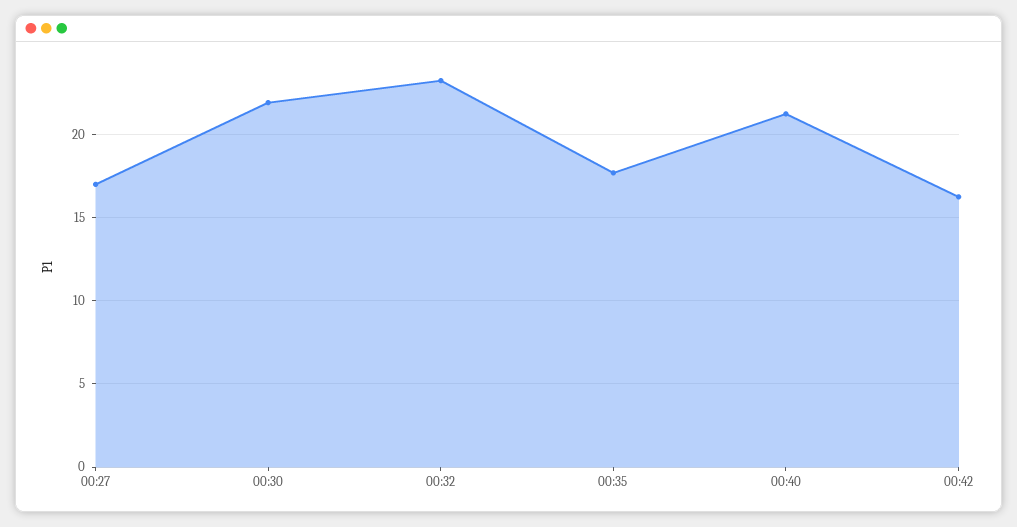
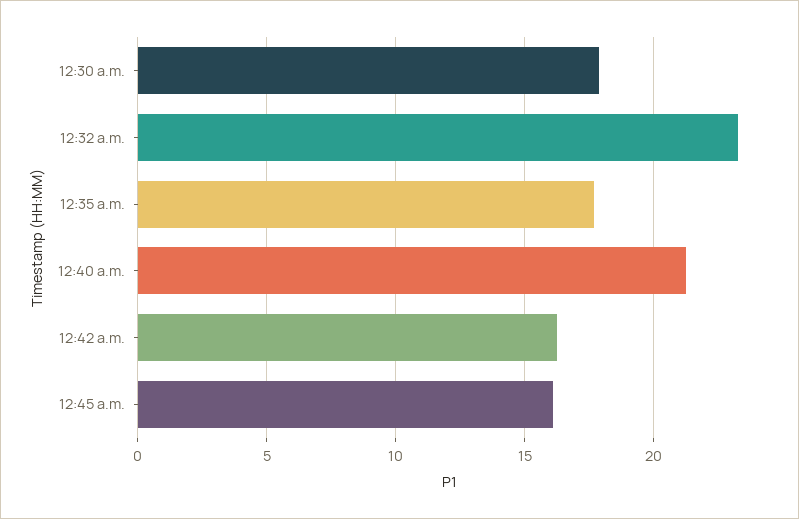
00:27: 17 -> none
00:30: 22 -> 18
12:45 a.m.: none -> 16

